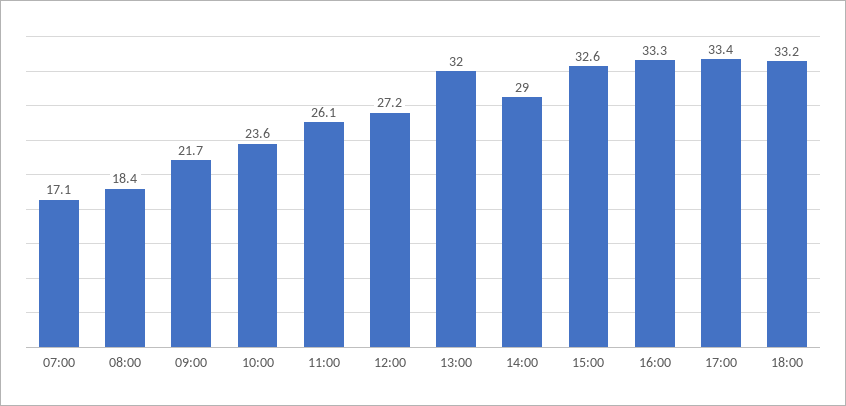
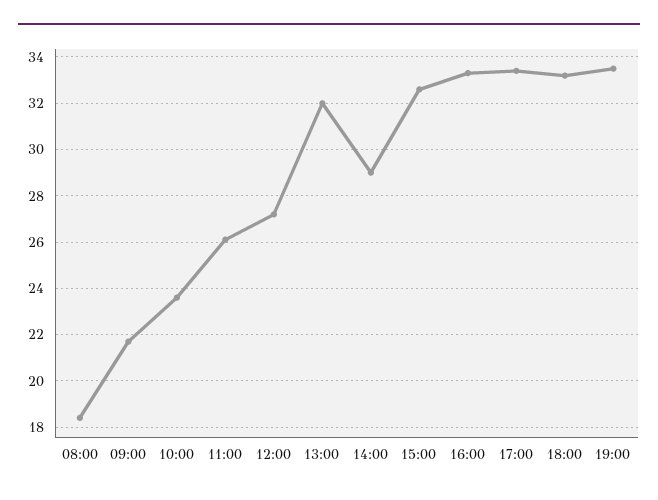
07:00: 17.1 -> none
19:00: none -> 33.5

